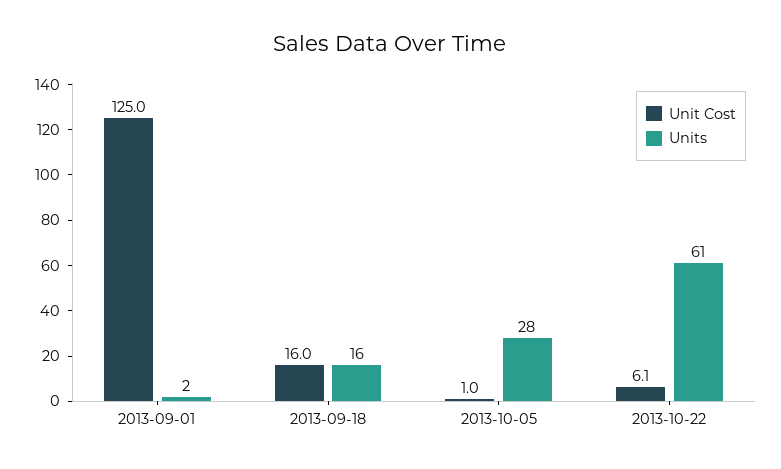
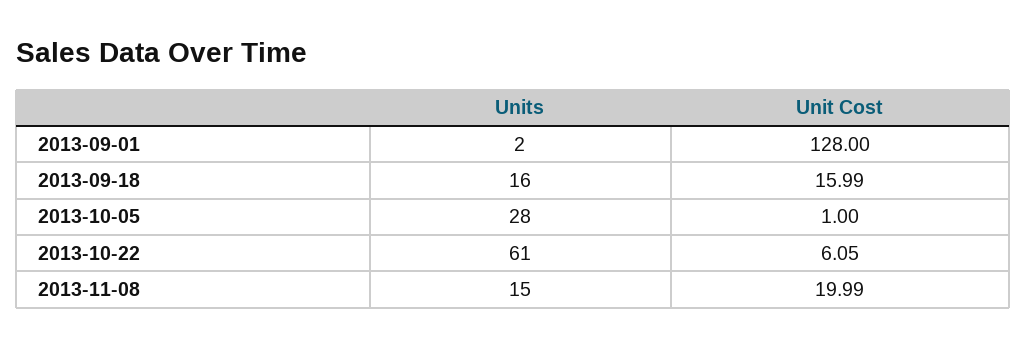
Unit Cost, 2013-09-01: 125 -> 128
Units, 2013-11-08: none -> 15
Unit Cost, 2013-11-08: none -> 19.99

